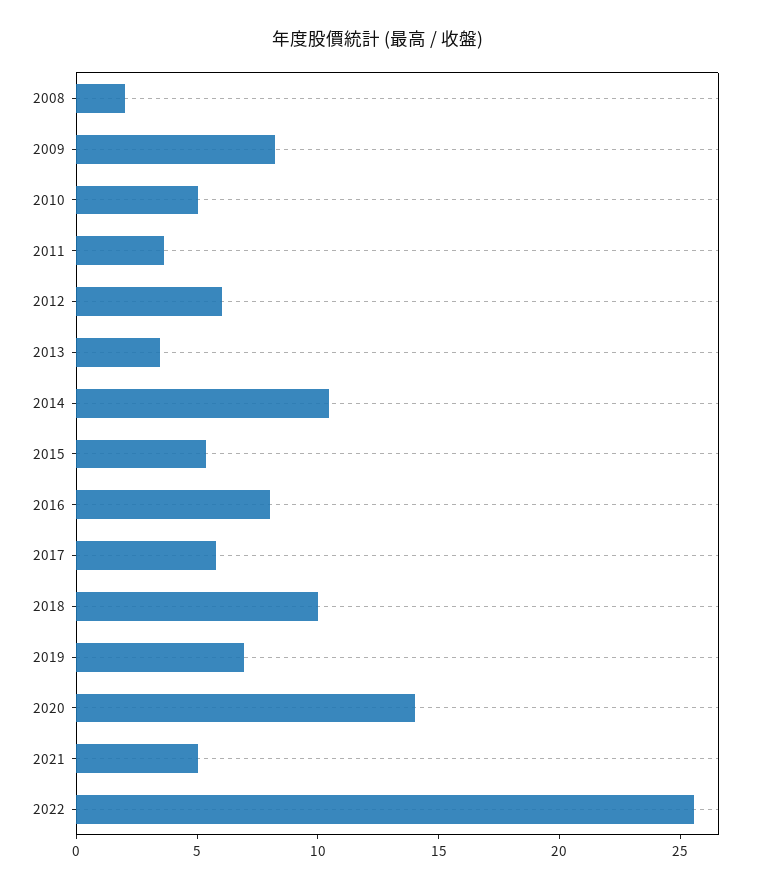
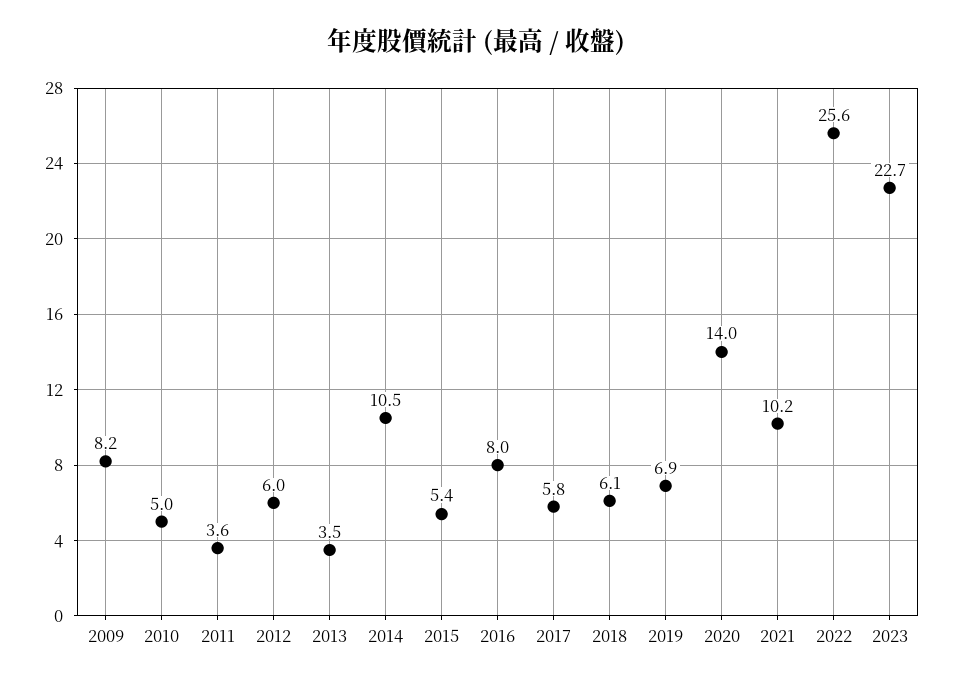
2008: 2 -> none
2018: 10 -> 6.1
2021: 5 -> 10.2
2023: none -> 22.7

